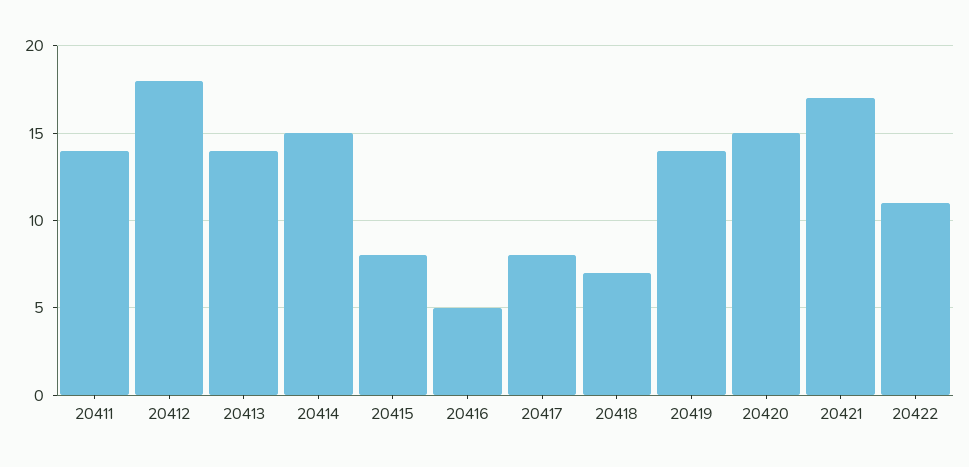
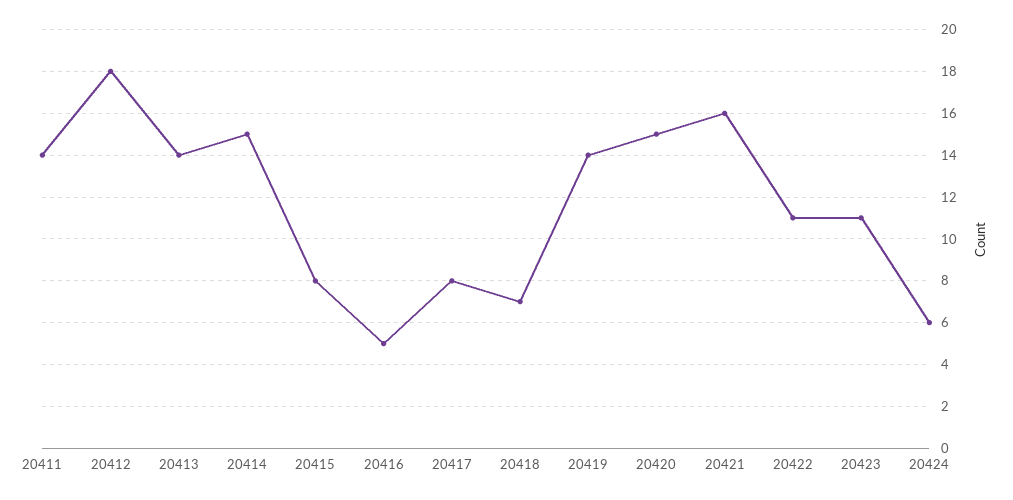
20421: 17 -> 16
20423: none -> 11
20424: none -> 6

